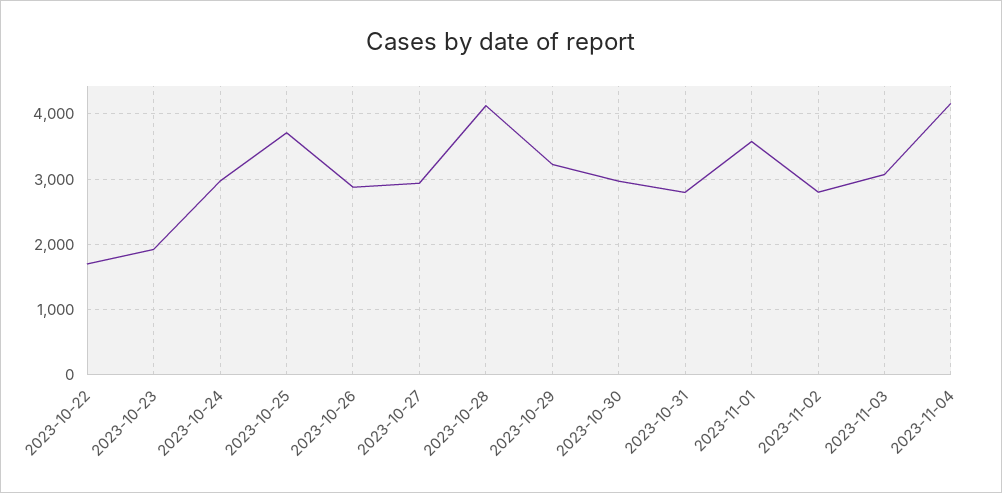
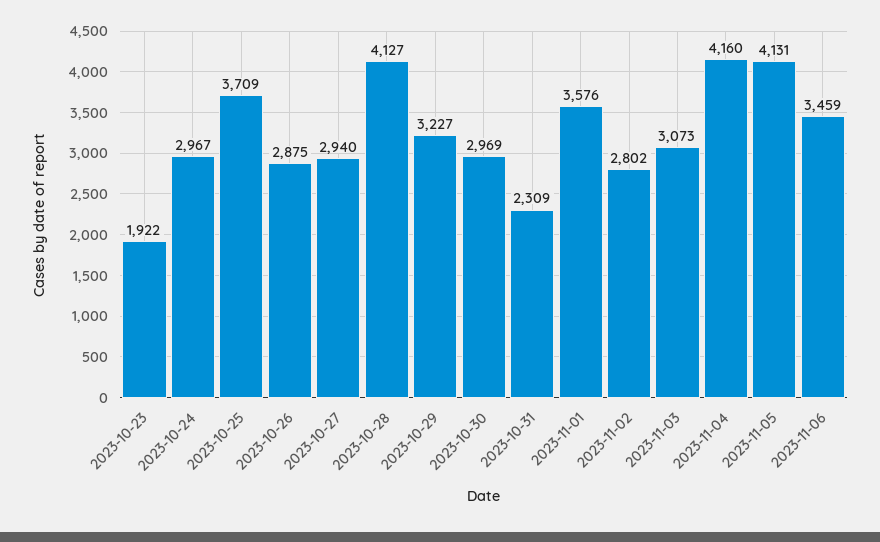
2023-10-22: 1700 -> none
2023-10-31: 2800 -> 2309
2023-11-05: none -> 4131
2023-11-06: none -> 3459

